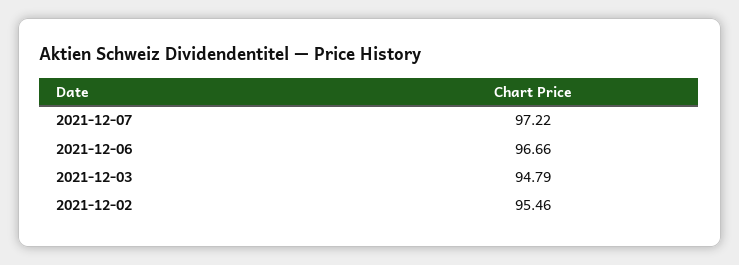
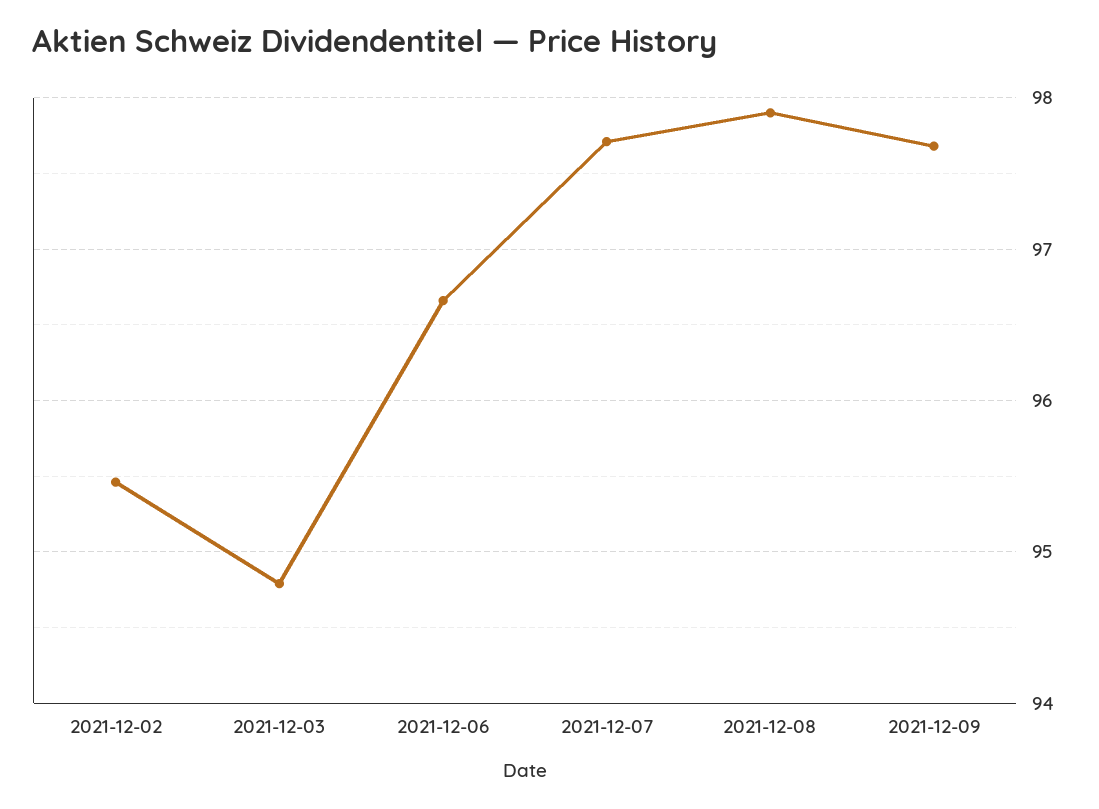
2021-12-07: 97.22 -> 97.7
2021-12-08: none -> 97.9
2021-12-09: none -> 97.7

